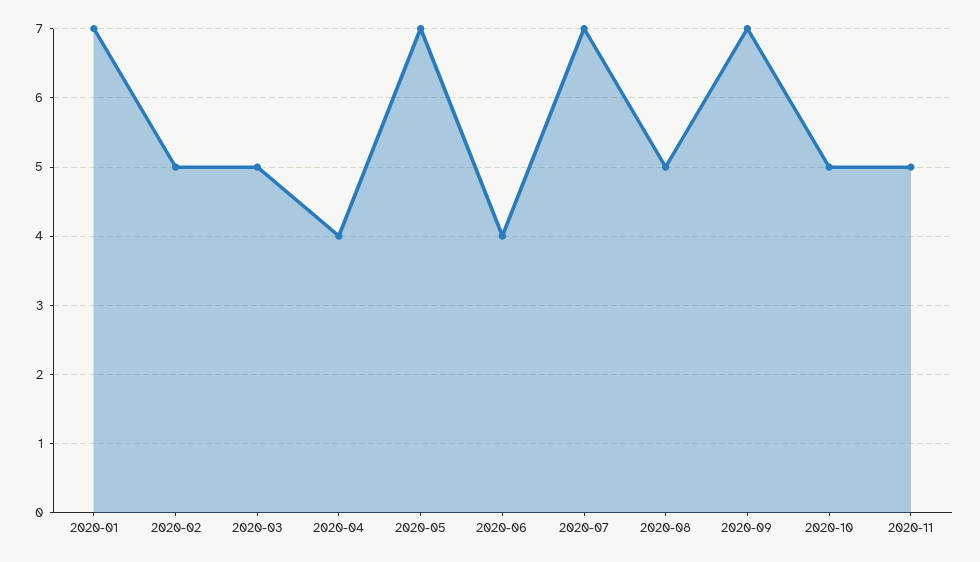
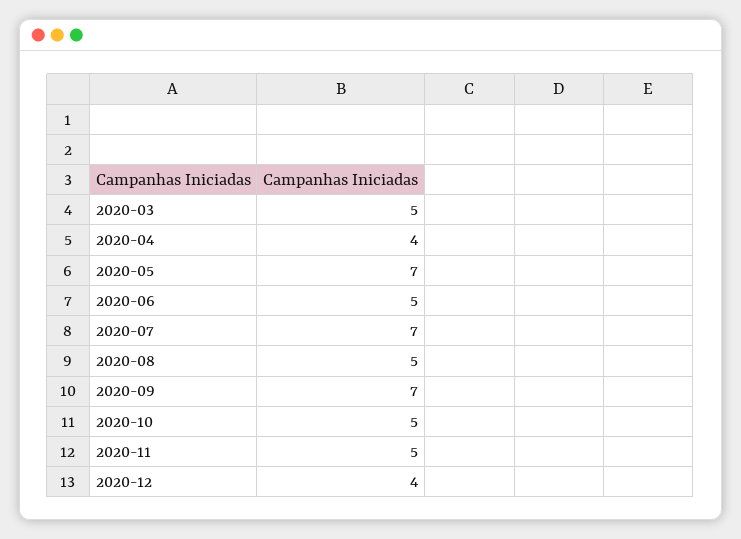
2020-01: 7 -> none
2020-02: 5 -> none
2020-06: 4 -> 5
2020-12: none -> 4

